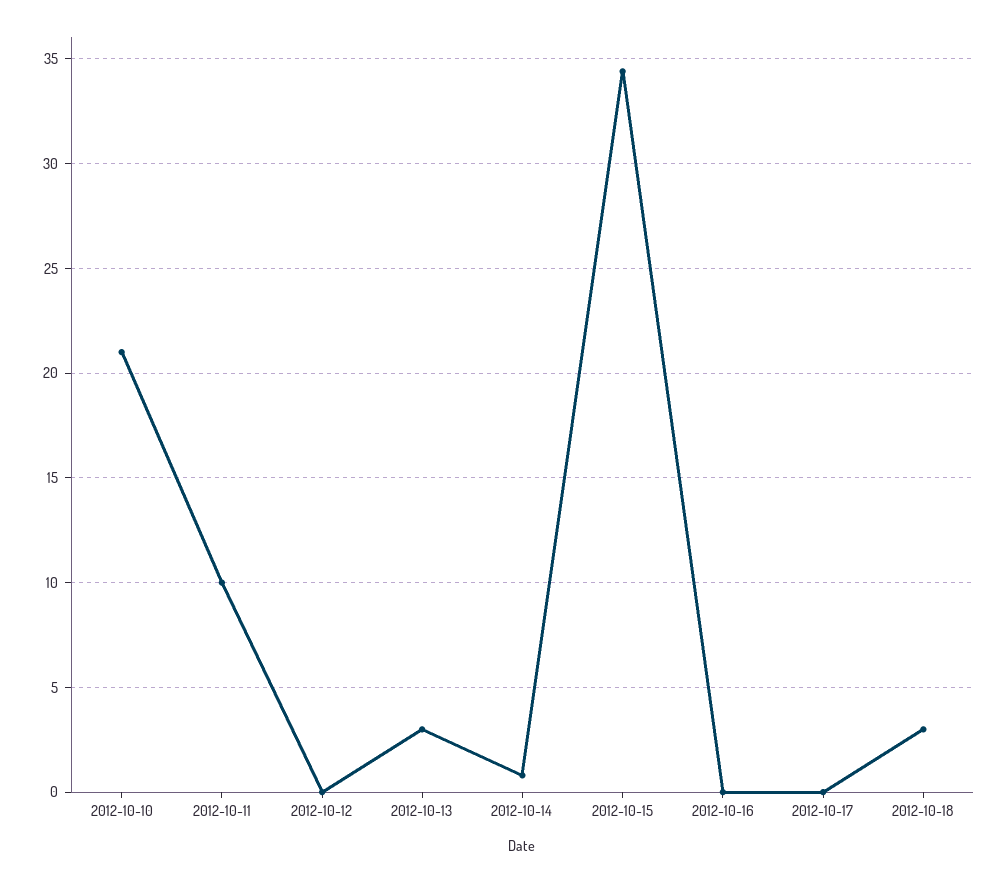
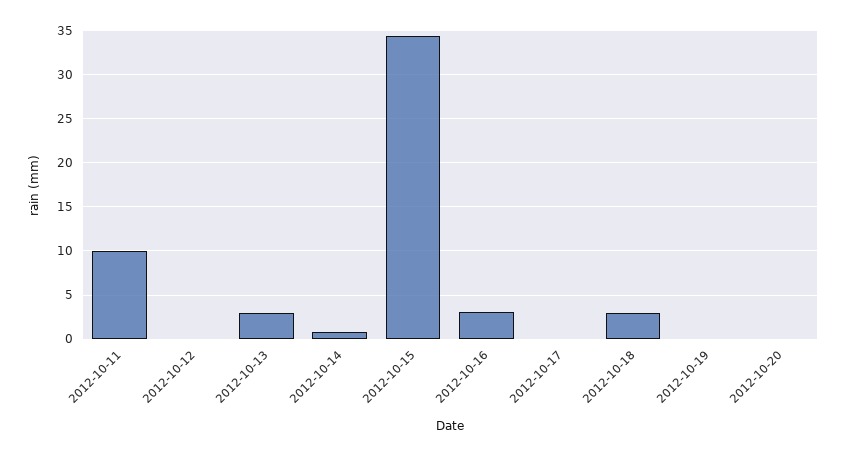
2012-10-10: 21 -> none
2012-10-16: 0 -> 3
2012-10-19: none -> 0
2012-10-20: none -> 0

